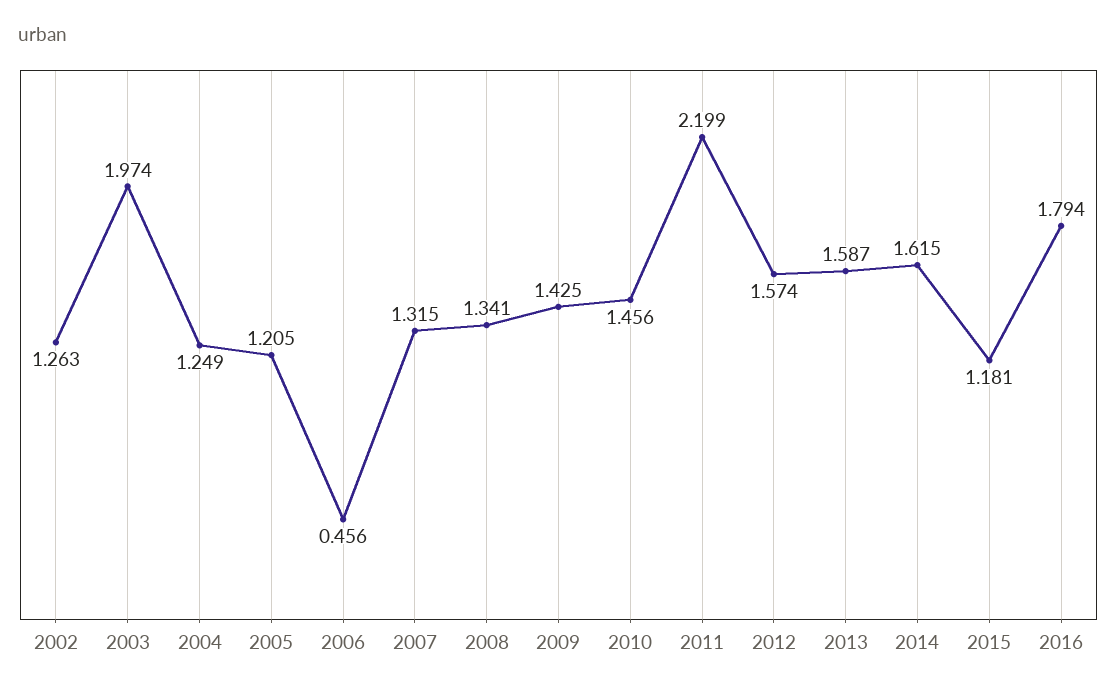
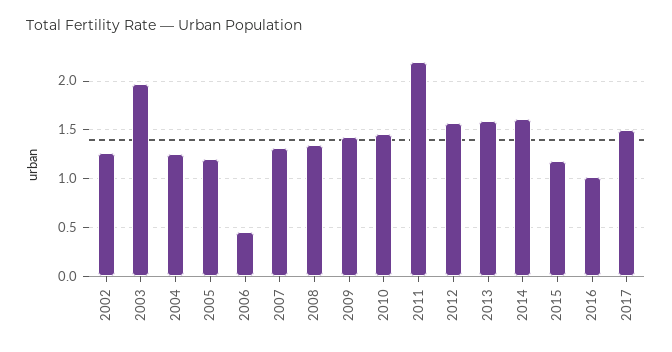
2016: 1.794 -> 1
2017: none -> 1.5

